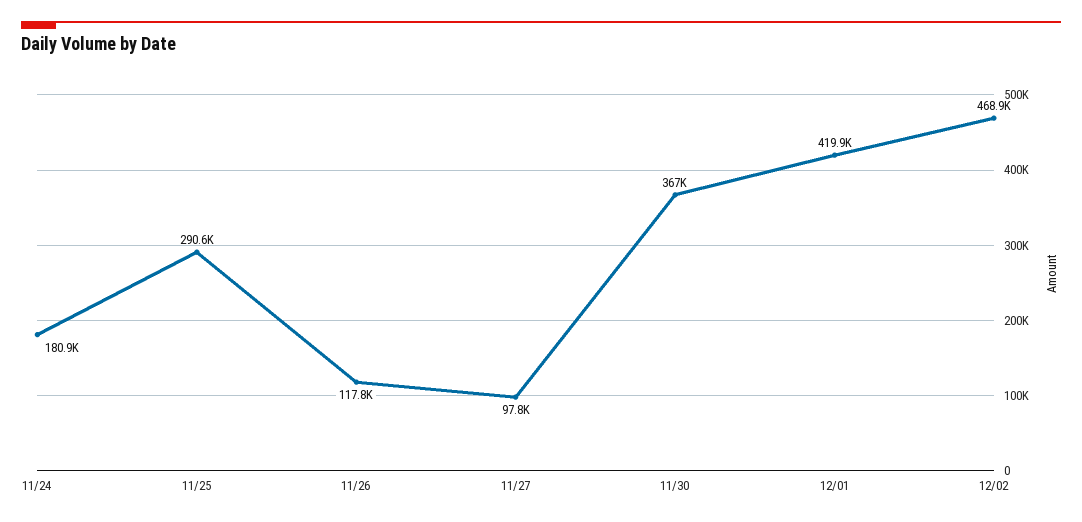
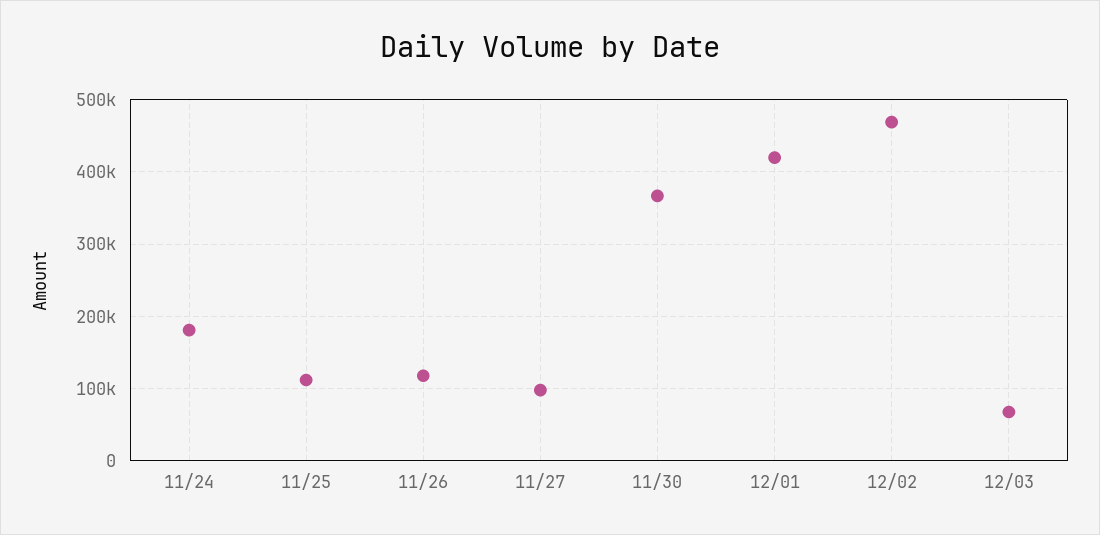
11/25: 290600 -> 110000
12/03: none -> 70000

